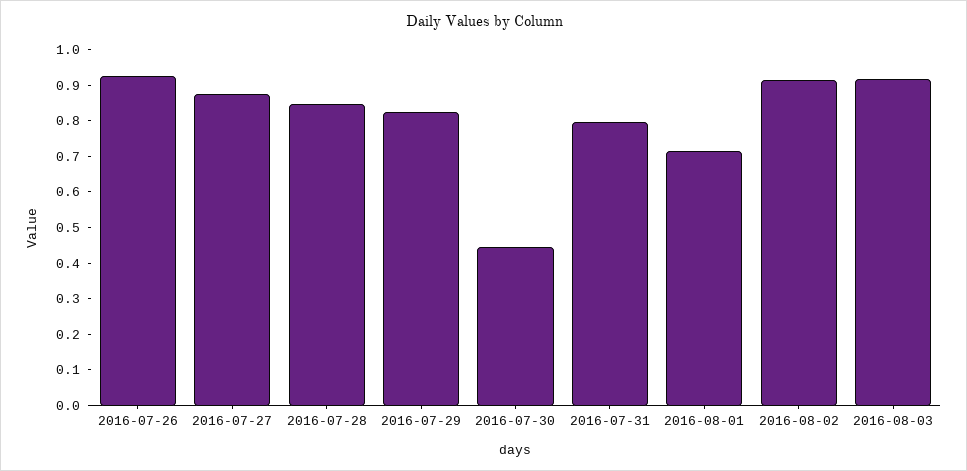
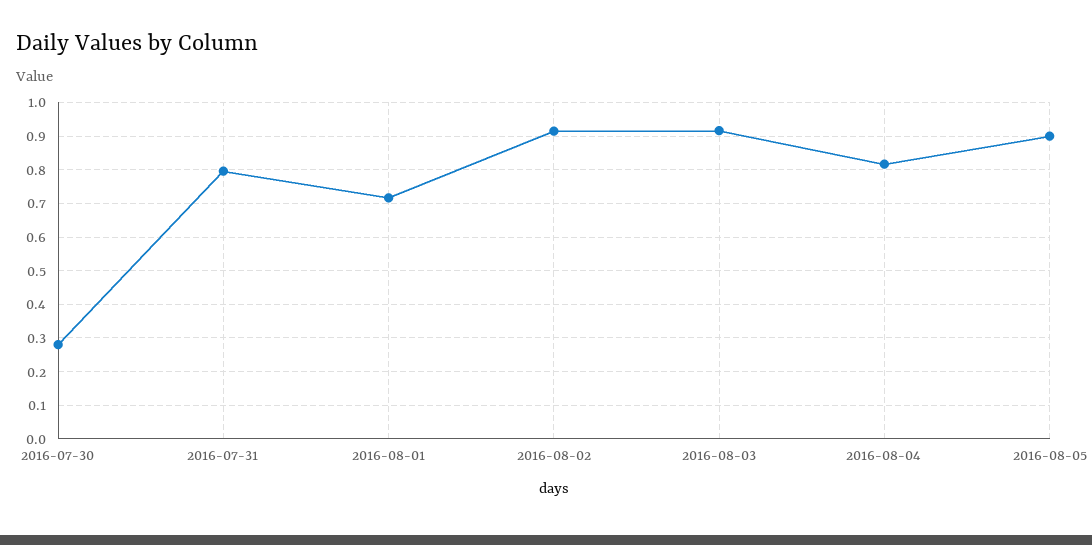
2016-07-26: 0.925 -> none
2016-07-27: 0.875 -> none
2016-07-28: 0.85 -> none
2016-07-29: 0.825 -> none
2016-07-30: 0.45 -> 0.28
2016-08-04: none -> 0.82
2016-08-05: none -> 0.9

